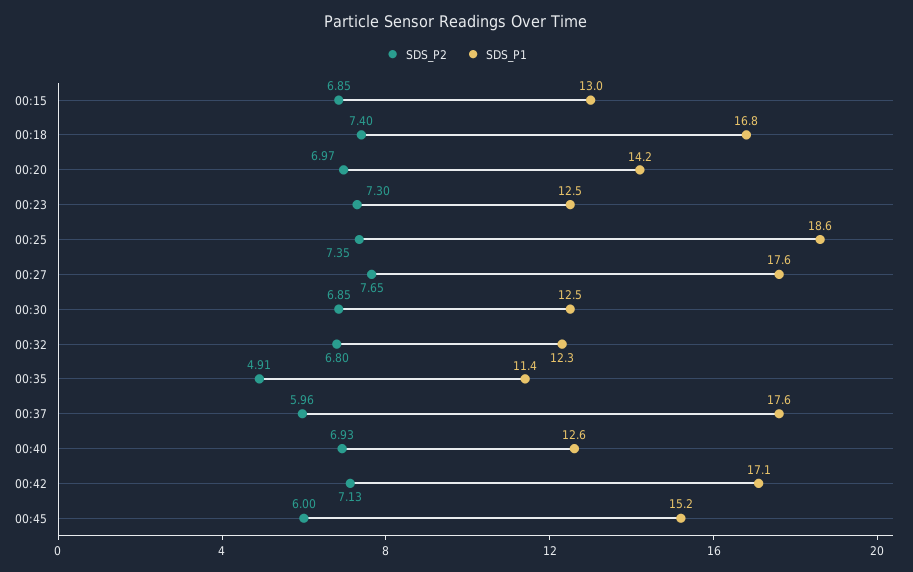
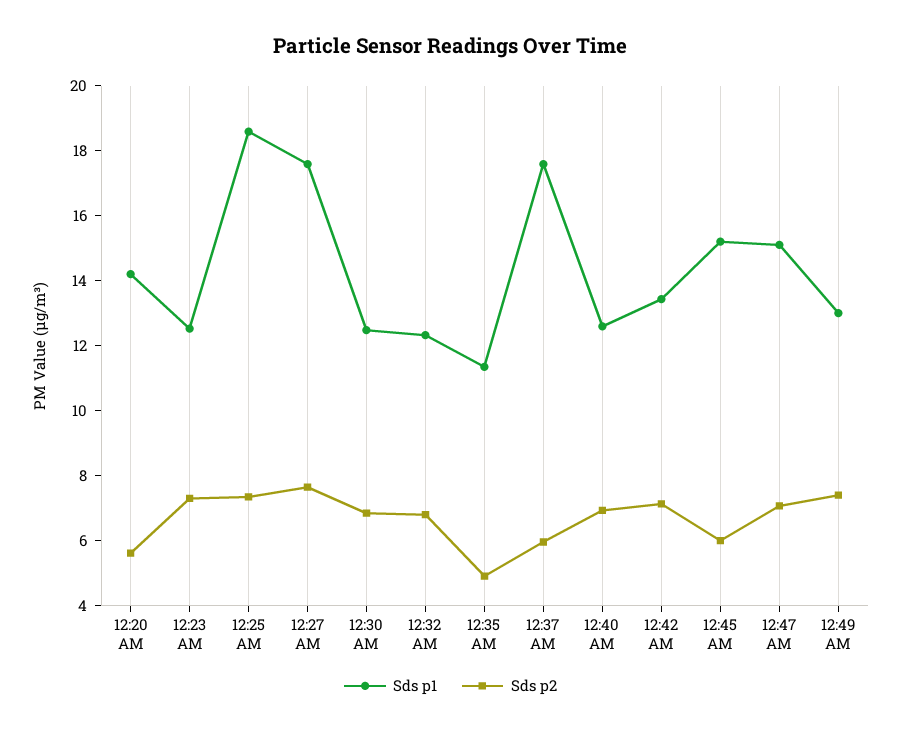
SDS_P2, 00:15: 6.85 -> none
SDS_P1, 00:15: 13 -> none
SDS_P2, 00:18: 7.4 -> none
SDS_P1, 00:18: 16.8 -> none
SDS_P2, 00:20: 6.97 -> 5.5
SDS_P1, 00:42: 17.1 -> 13.5
SDS_P1, 12:47 AM: none -> 15
SDS_P2, 12:47 AM: none -> 7
SDS_P1, 12:49 AM: none -> 13
SDS_P2, 12:49 AM: none -> 7.5

